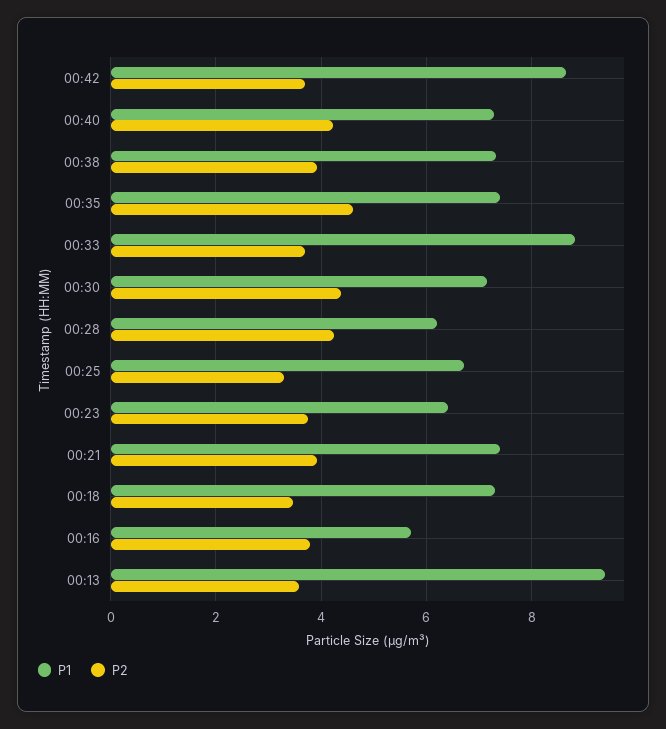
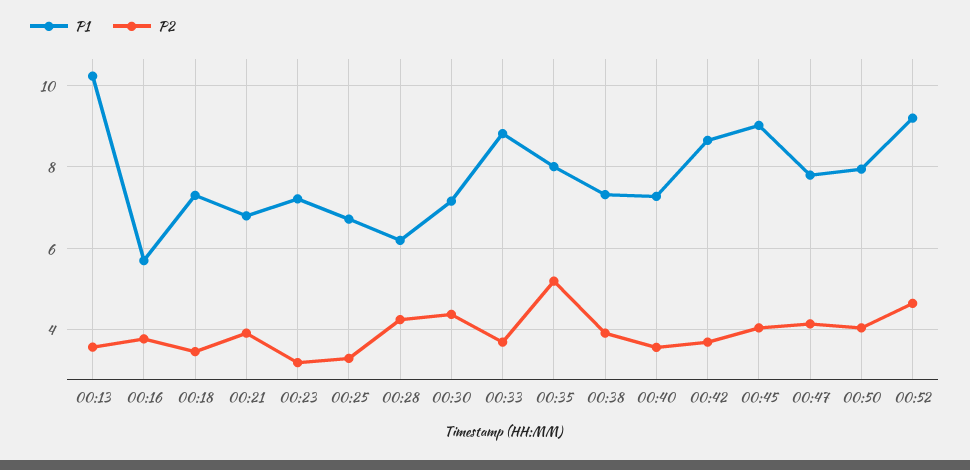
P2, 00:40: 4.2 -> 3.6
P1, 00:35: 7.4 -> 8
P2, 00:35: 4.6 -> 5.2
P1, 00:23: 6.4 -> 7.2
P2, 00:23: 3.8 -> 3.2
P1, 00:21: 7.4 -> 6.8
P1, 00:13: 9.4 -> 10.2
P1, 00:45: none -> 9
P2, 00:45: none -> 4
P1, 00:47: none -> 7.8
P2, 00:47: none -> 4.2
P1, 00:50: none -> 8
P2, 00:50: none -> 4
P1, 00:52: none -> 9.2
P2, 00:52: none -> 4.6

